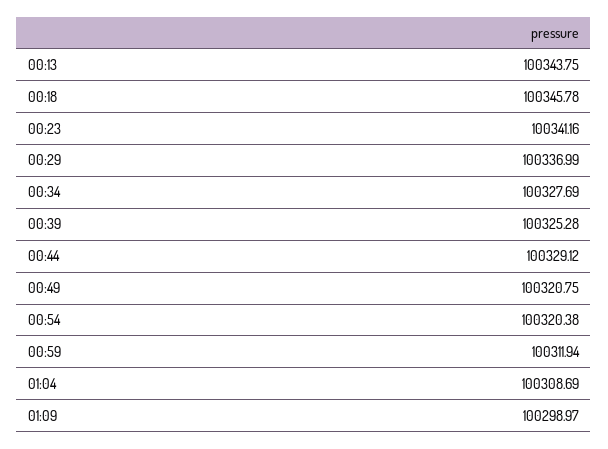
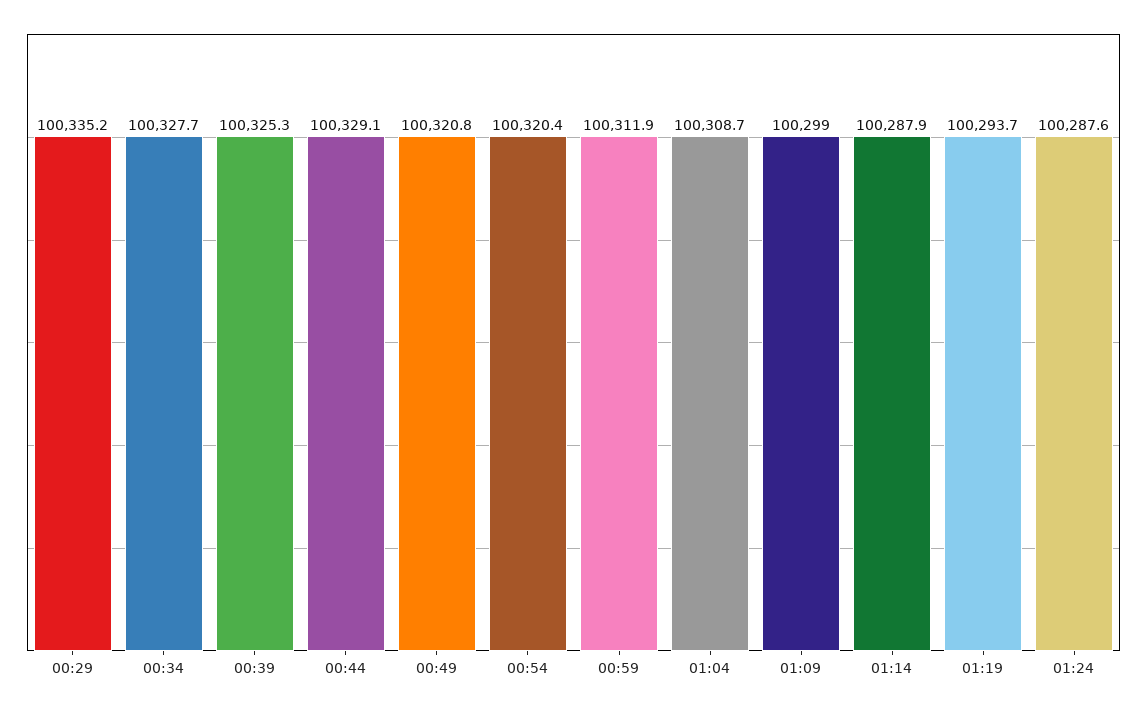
00:13: 100343.75 -> none
00:18: 100345.78 -> none
00:23: 100341.16 -> none
00:29: 100336.99 -> 100335.2
01:14: none -> 100287.9
01:19: none -> 100293.7
01:24: none -> 100287.6

